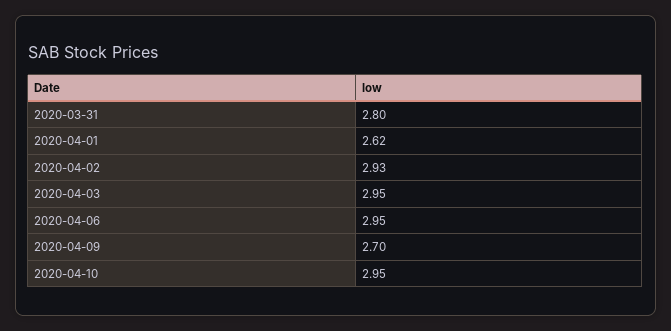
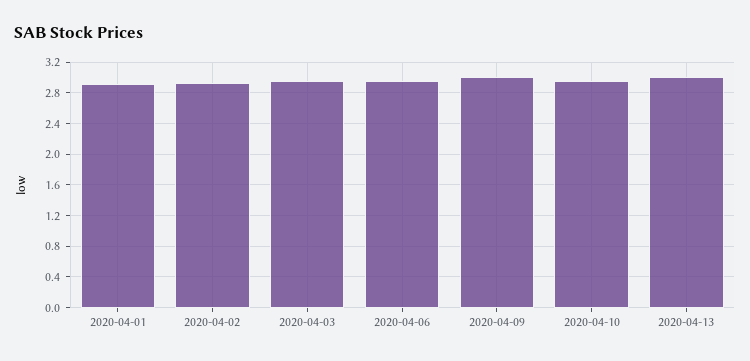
2020-03-31: 2.8 -> none
2020-04-01: 2.62 -> 2.9
2020-04-09: 2.7 -> 3
2020-04-13: none -> 3

